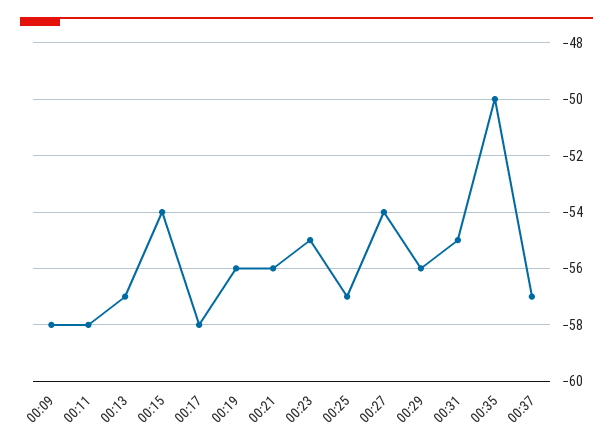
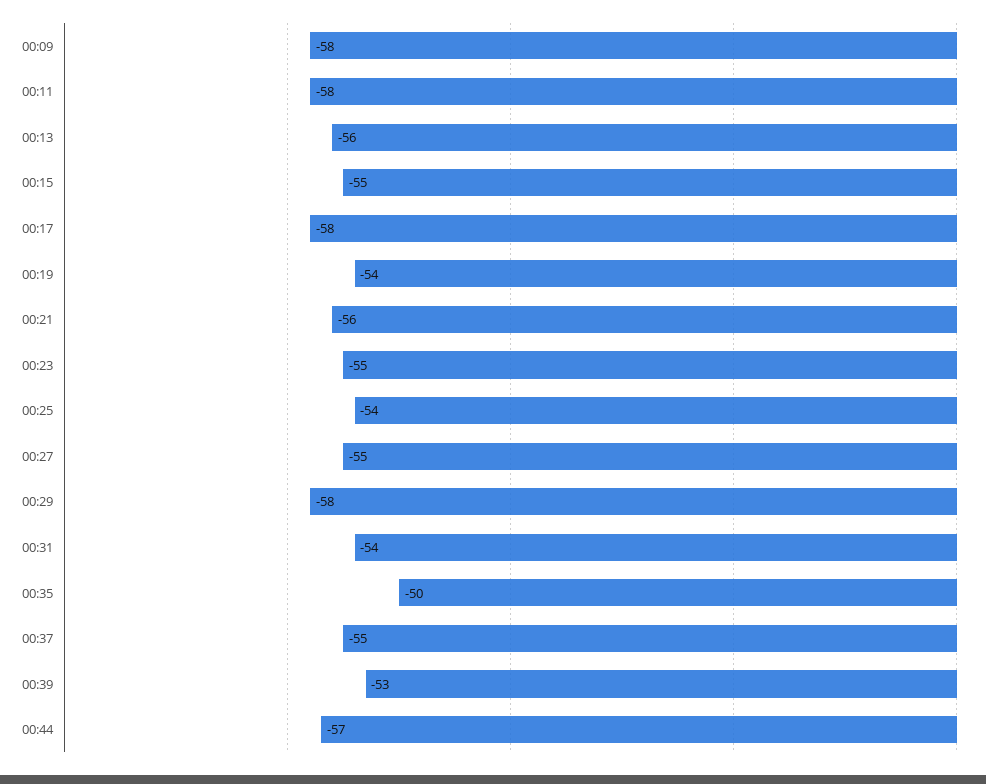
00:13: -57 -> -56
00:15: -54 -> -55
00:19: -56 -> -54
00:25: -57 -> -54
00:27: -54 -> -55
00:29: -56 -> -58
00:31: -55 -> -54
00:37: -57 -> -55
00:39: none -> -53
00:44: none -> -57

